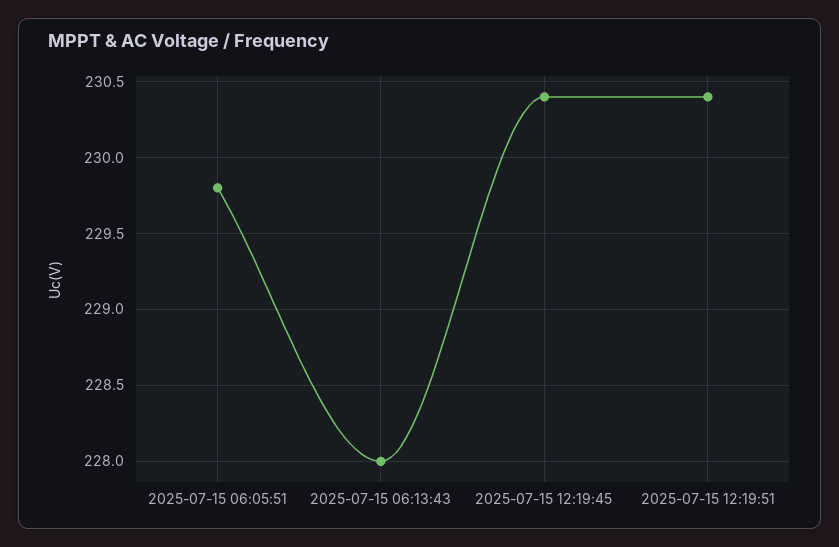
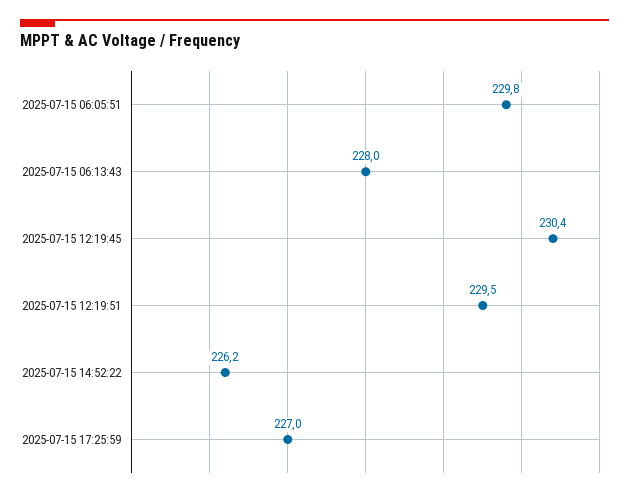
2025-07-15 12:19:51: 230.4 -> 229.5
2025-07-15 14:52:22: none -> 226.2
2025-07-15 17:25:59: none -> 227

